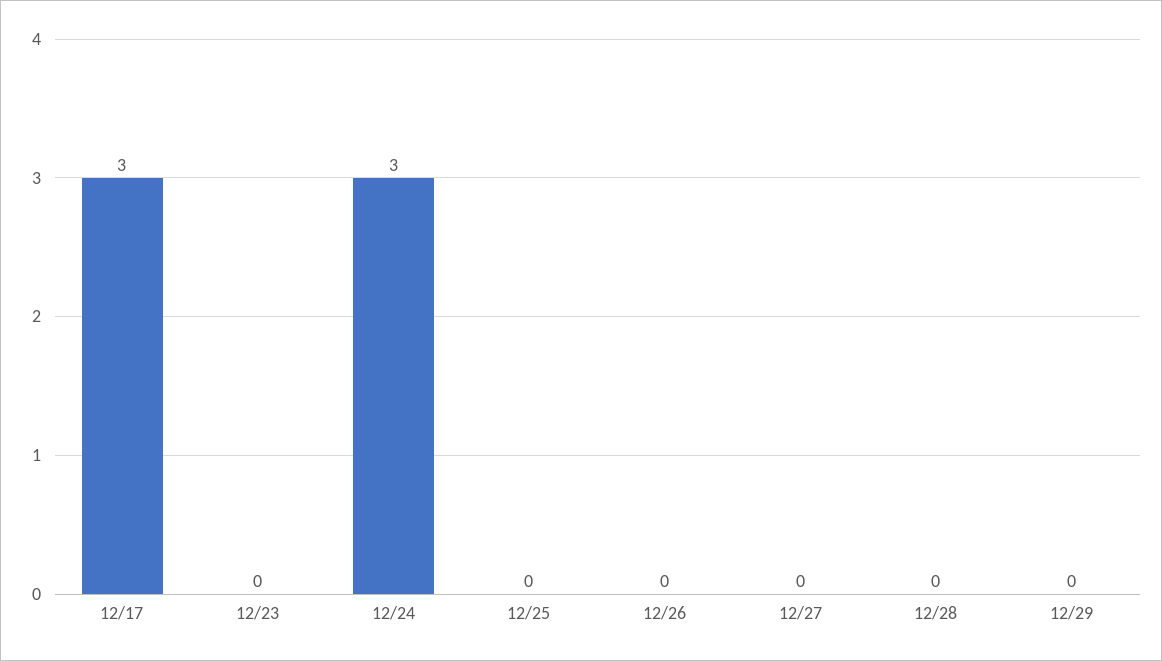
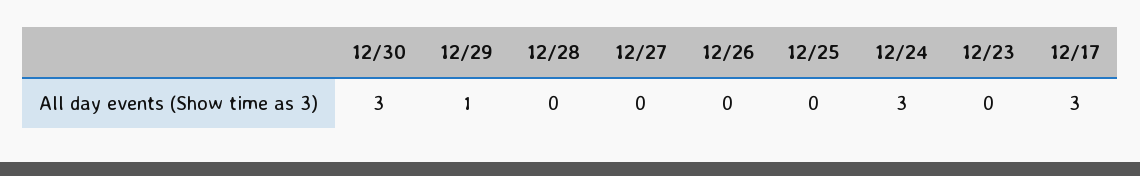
12/29: 0 -> 1
12/30: none -> 3

